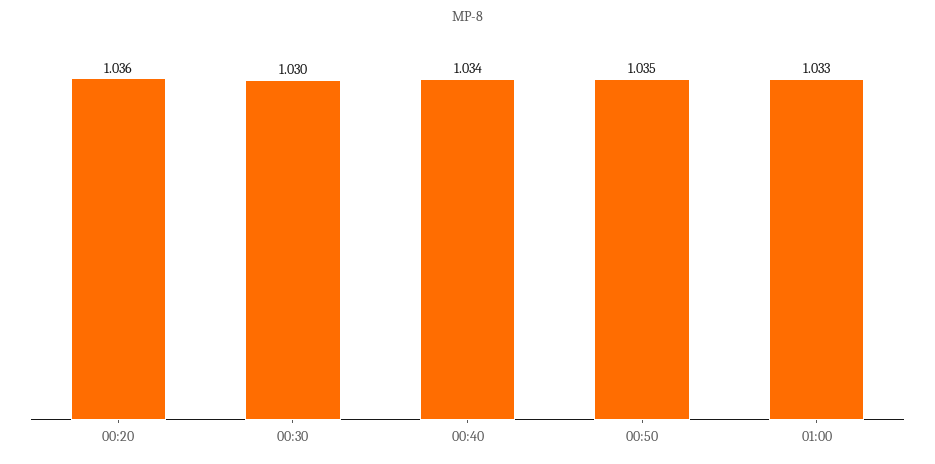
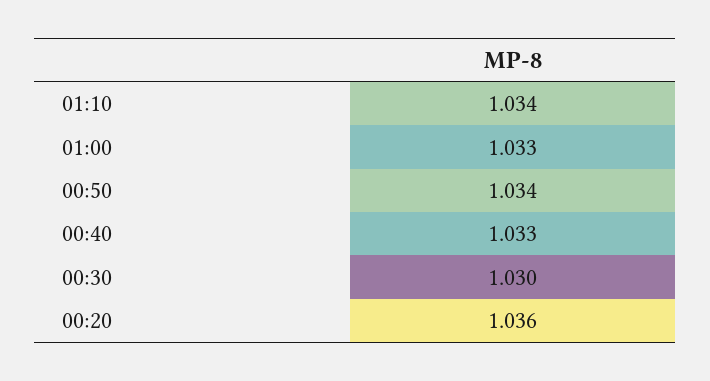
00:40: 1.034 -> 1.033
00:50: 1.035 -> 1.034
01:10: none -> 1.034

